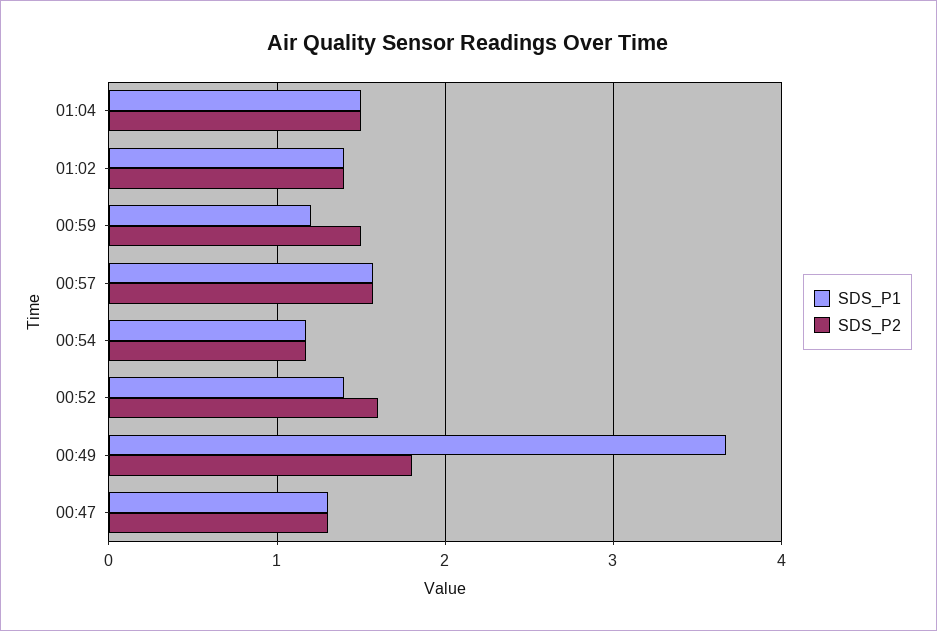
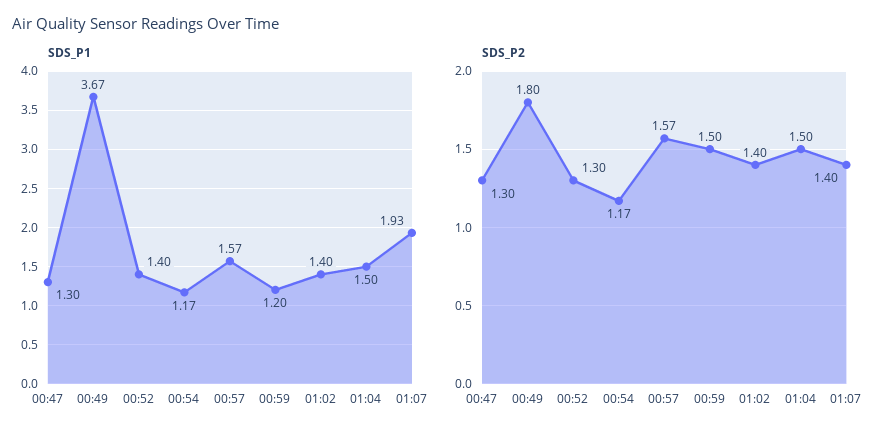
SDS_P2, 00:52: 1.6 -> 1.3
SDS_P1, 01:07: none -> 1.93
SDS_P2, 01:07: none -> 1.4

